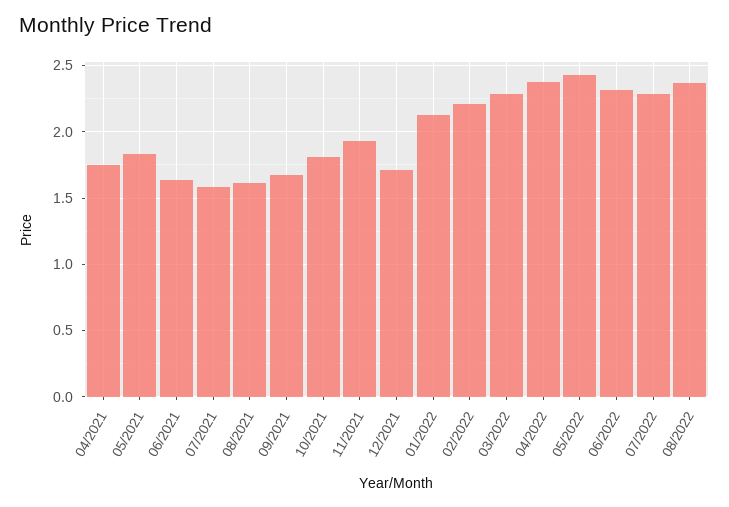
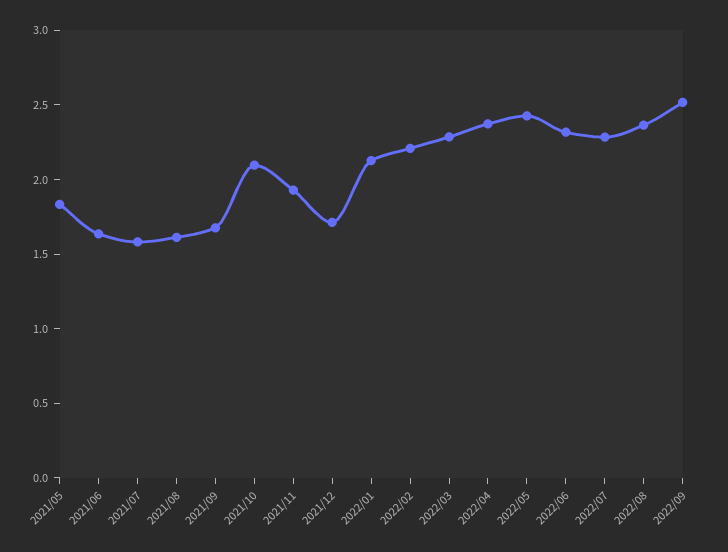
04/2021: 1.75 -> none
10/2021: 1.8 -> 2.1
2022/09: none -> 2.5

